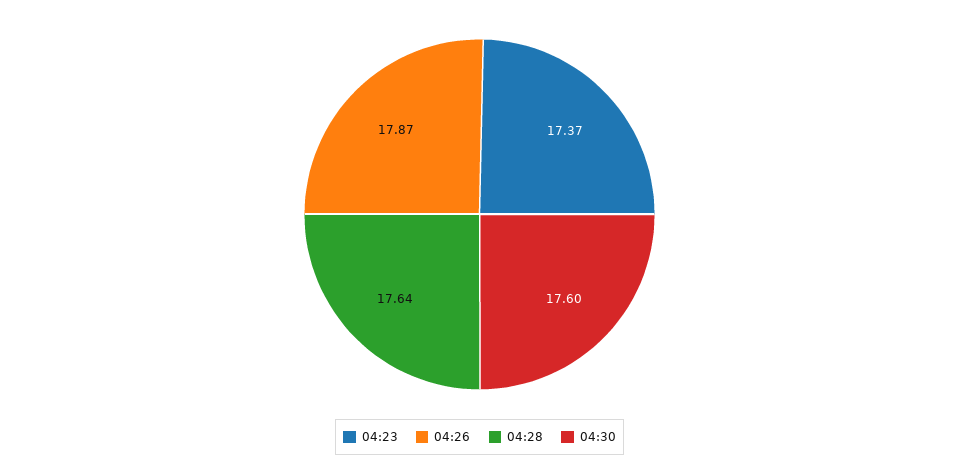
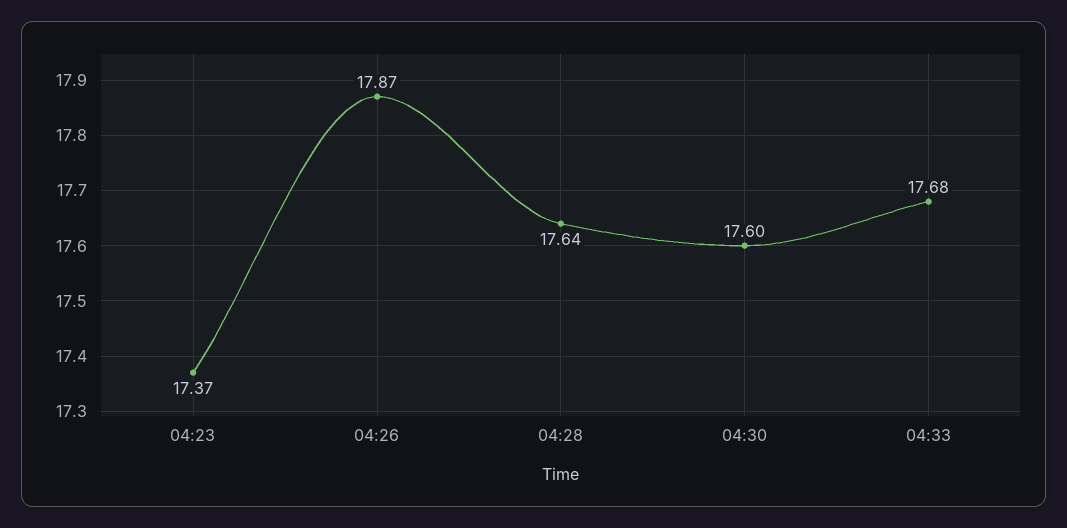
04:33: none -> 17.68

